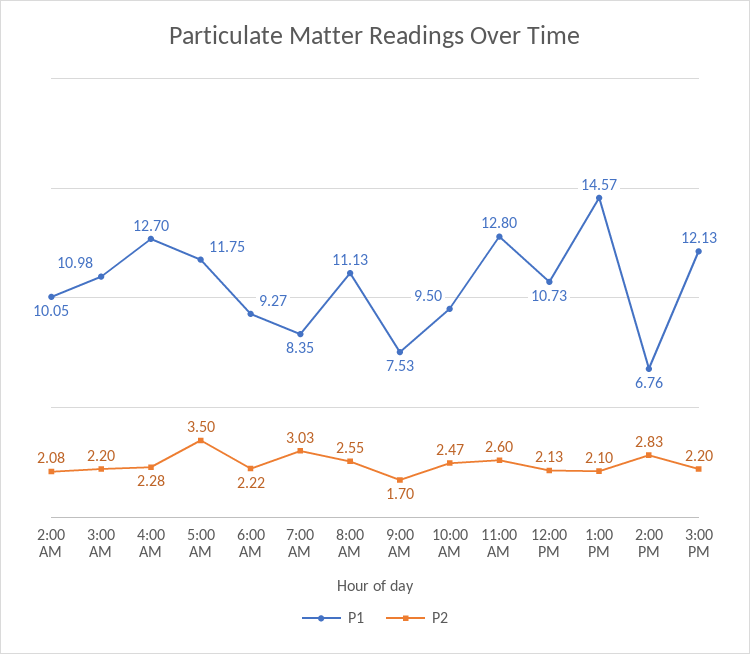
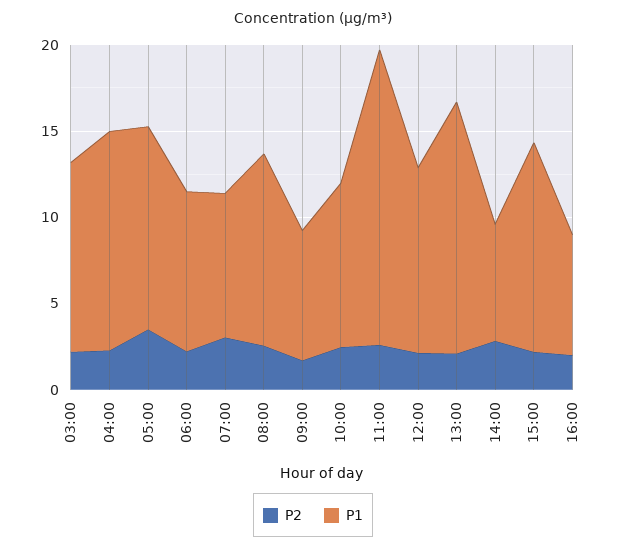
P1, 2:00 AM: 10.05 -> none
P2, 2:00 AM: 2.08 -> none
P1, 11:00 AM: 12.8 -> 17
P2, 16:00: none -> 2
P1, 16:00: none -> 7

